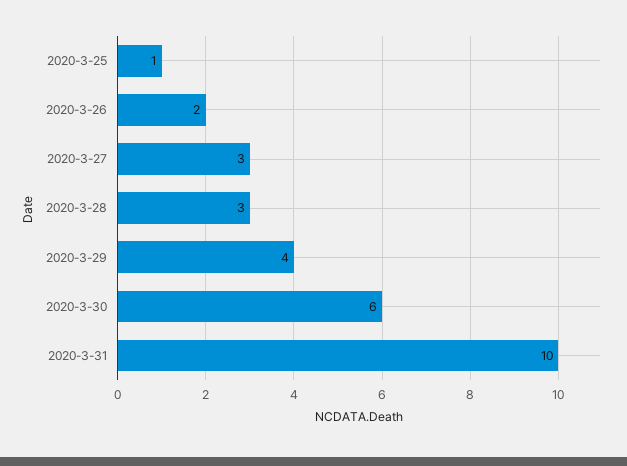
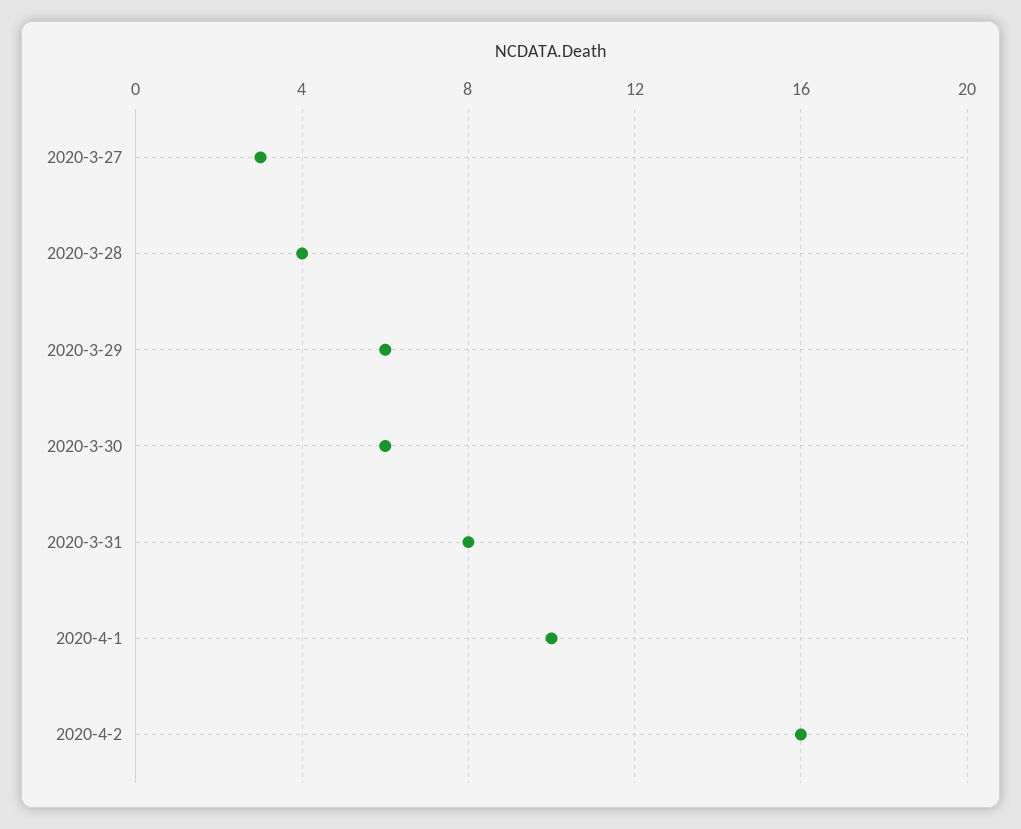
2020-3-25: 1 -> none
2020-3-26: 2 -> none
2020-3-28: 3 -> 4
2020-3-29: 4 -> 6
2020-3-31: 10 -> 8
2020-4-1: none -> 10
2020-4-2: none -> 16

